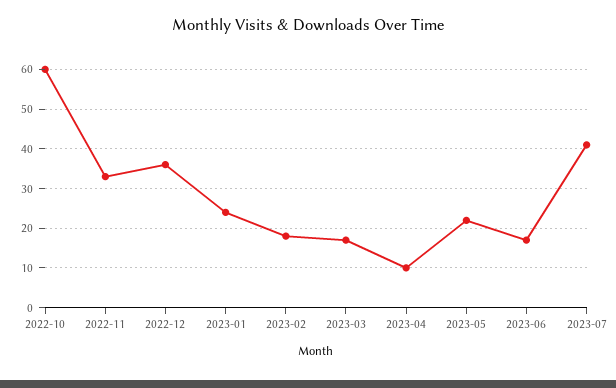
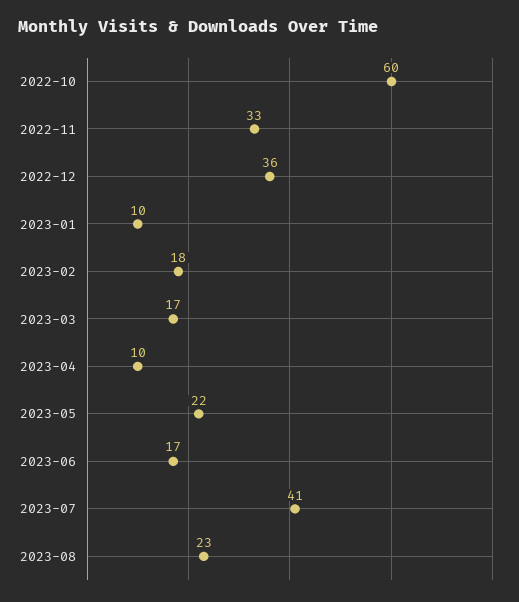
2023-01: 25 -> 10
2023-08: none -> 23

